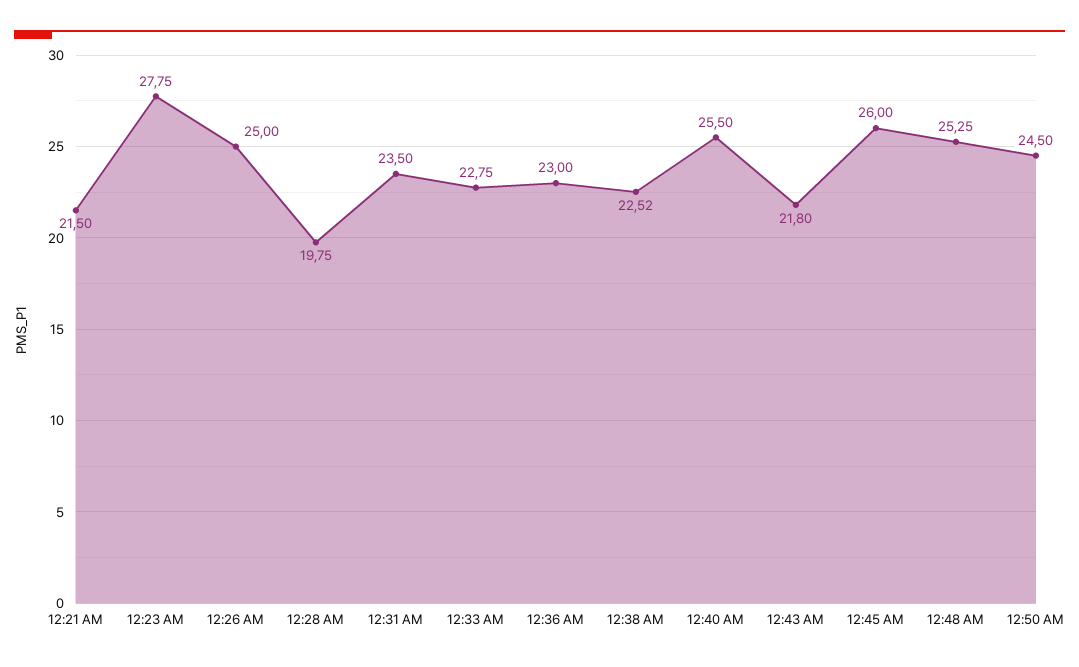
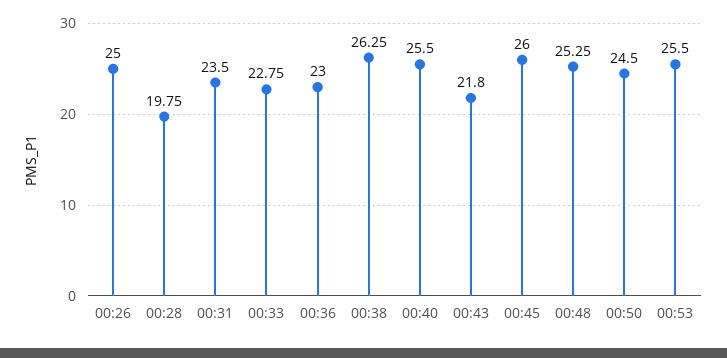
12:21 AM: 21.5 -> none
12:23 AM: 27.75 -> none
12:38 AM: 22.52 -> 26.25
00:53: none -> 25.5

